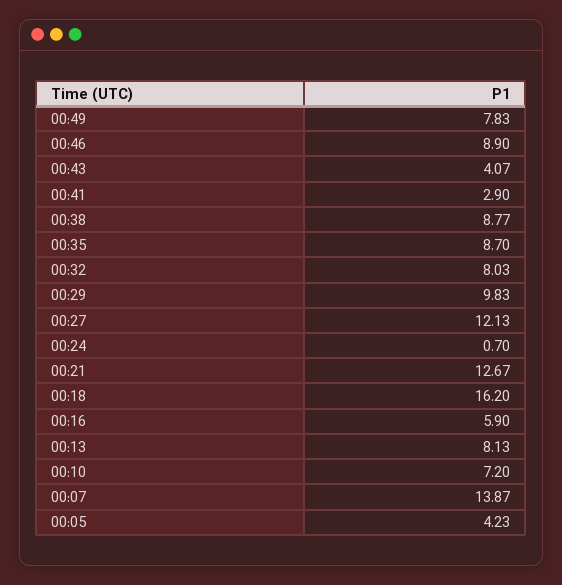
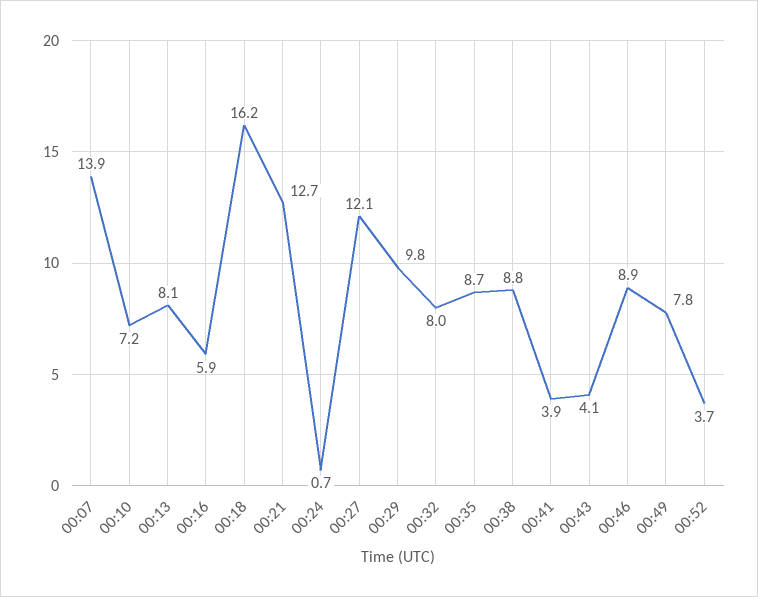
00:41: 2.9 -> 3.9
00:05: 4.23 -> none
00:52: none -> 3.7

